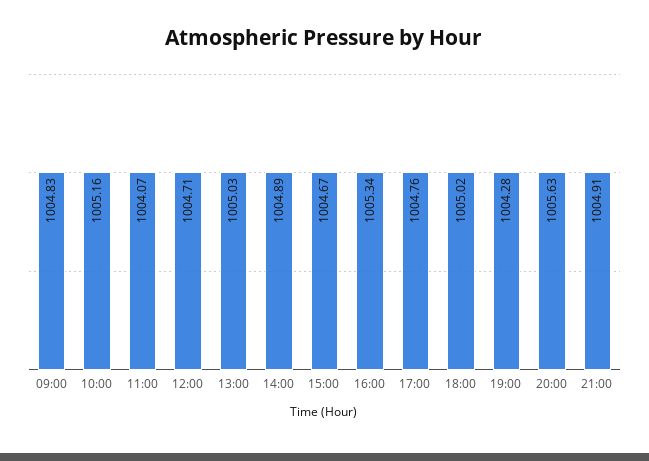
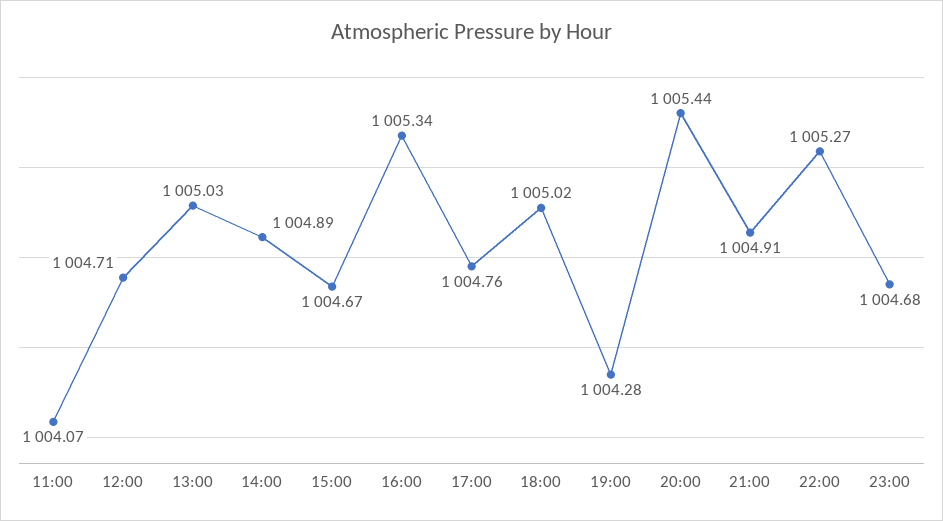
09:00: 1004.83 -> none
10:00: 1005.16 -> none
20:00: 1005.63 -> 1005.44
22:00: none -> 1005.27
23:00: none -> 1004.68

